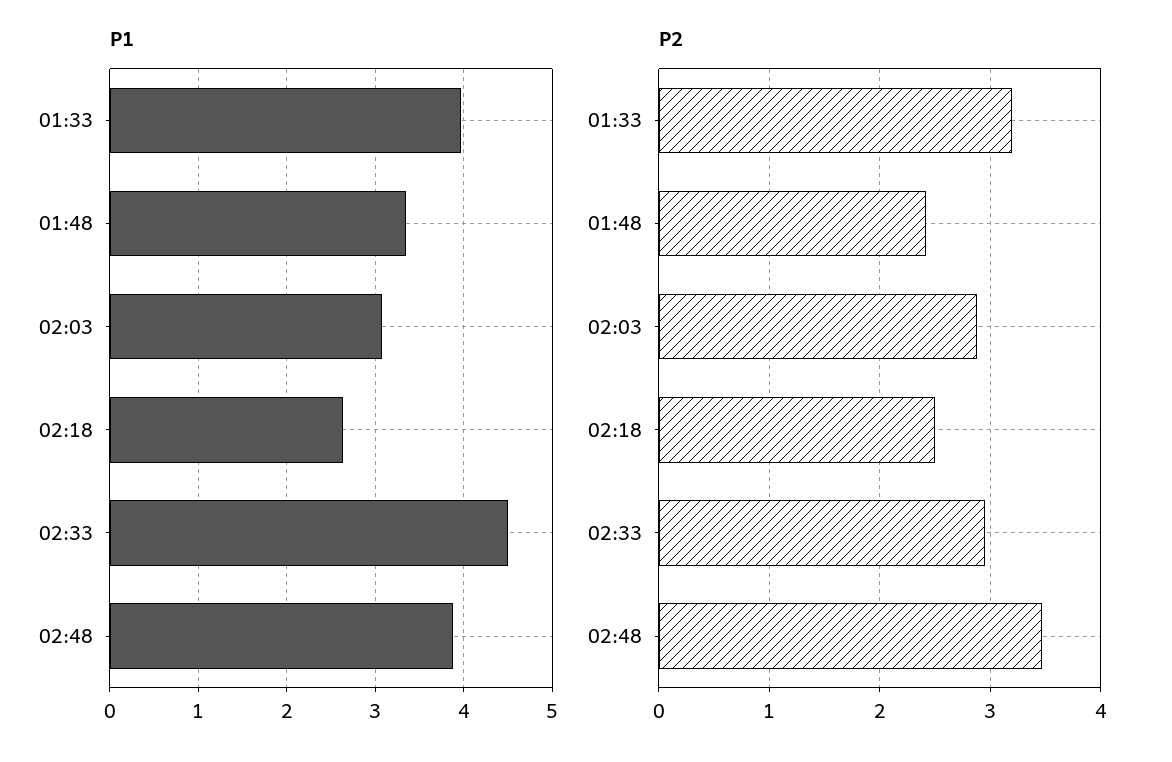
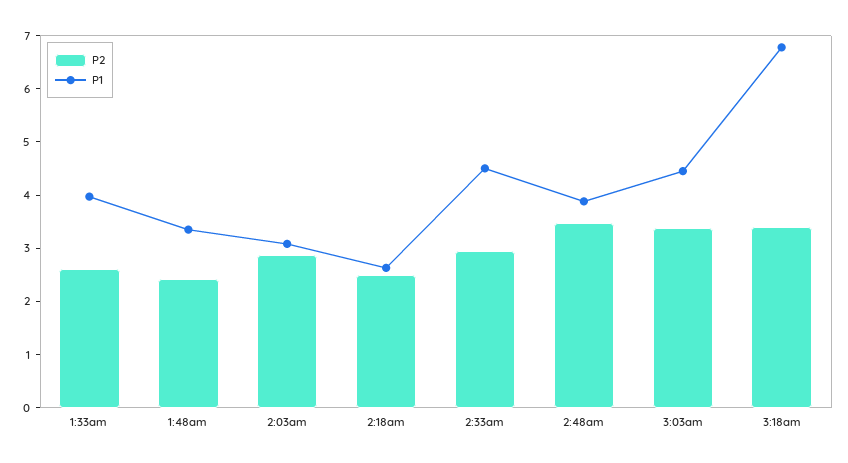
P2, 01:33: 3.2 -> 2.6
P2, 3:03am: none -> 3.4
P1, 3:03am: none -> 4.4
P2, 3:18am: none -> 3.4
P1, 3:18am: none -> 6.8

